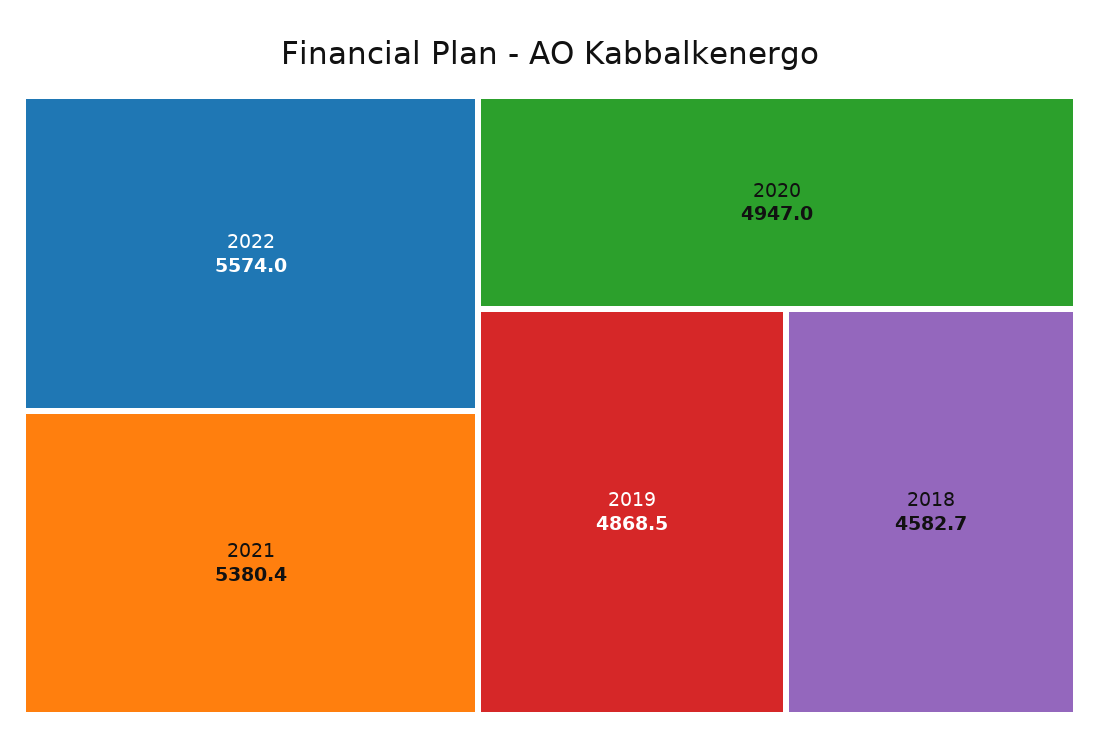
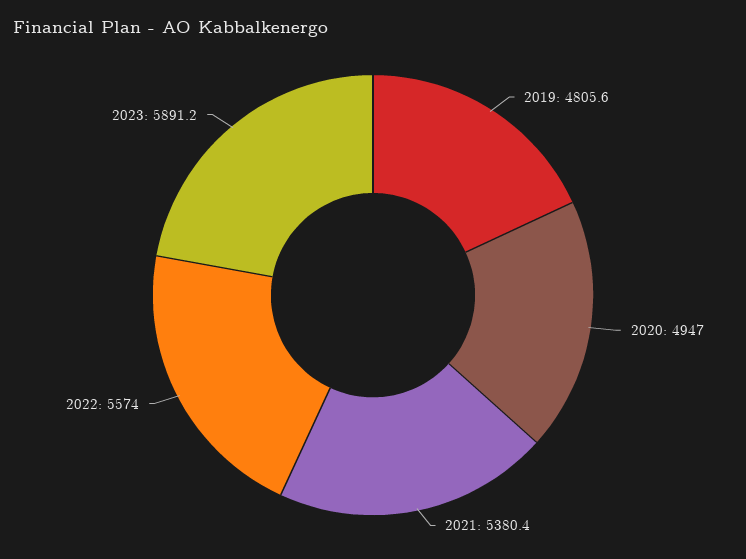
2019: 4868.5 -> 4805.6
2018: 4582.7 -> none
2023: none -> 5891.2

